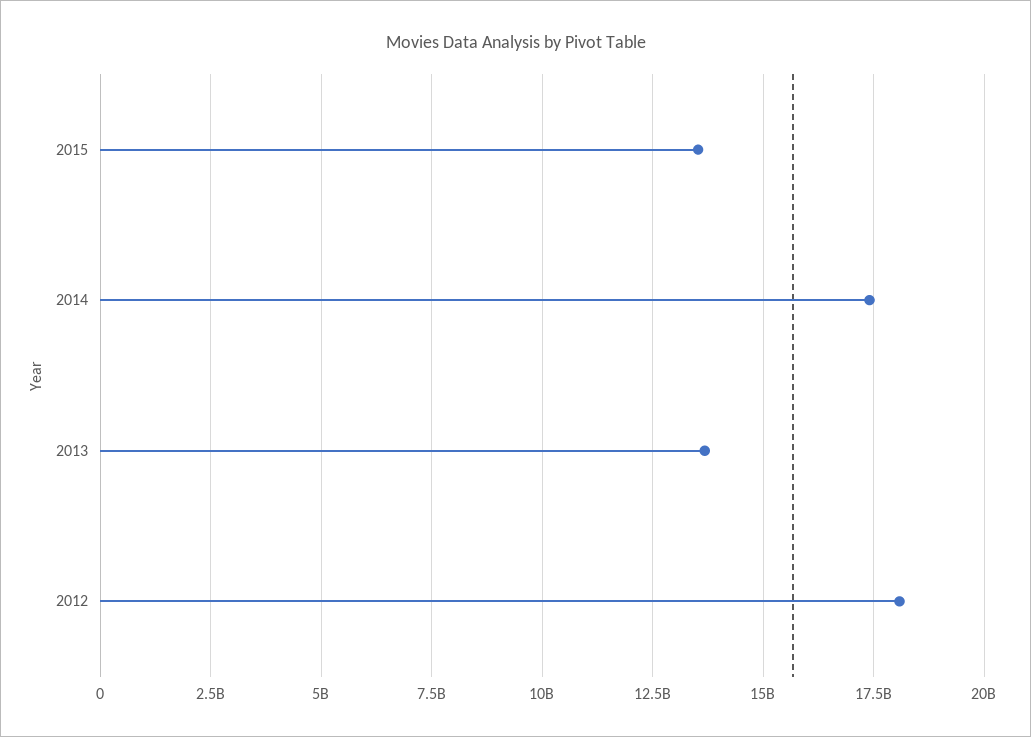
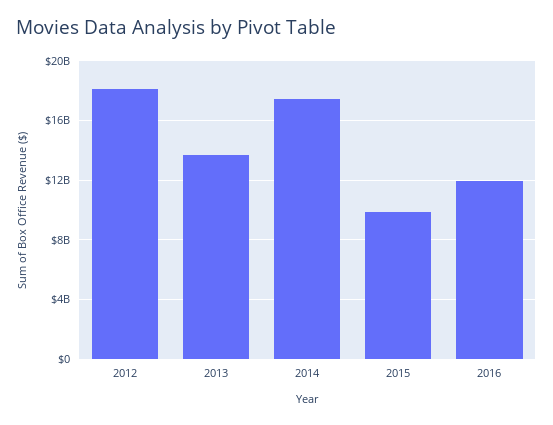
2015: 13500000000 -> 10000000000
2016: none -> 12000000000

